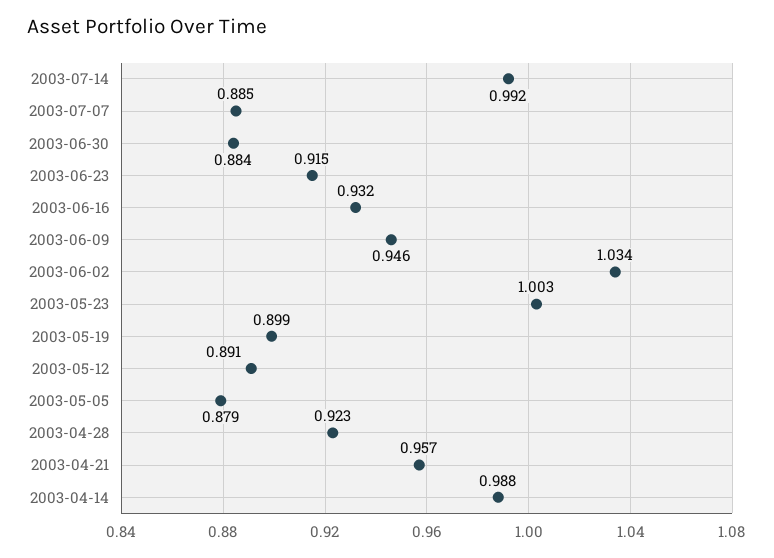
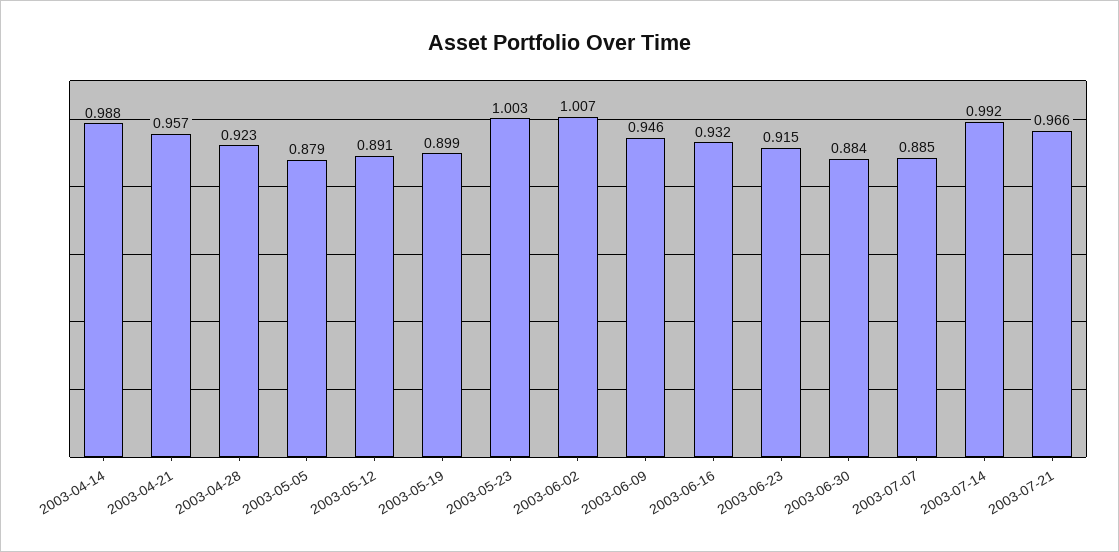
2003-06-02: 1.034 -> 1.007
2003-07-21: none -> 0.966

